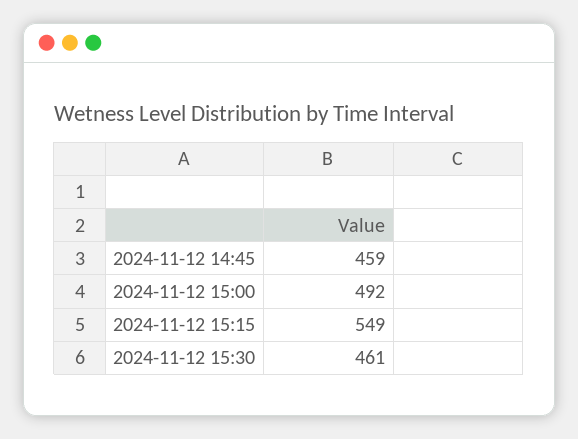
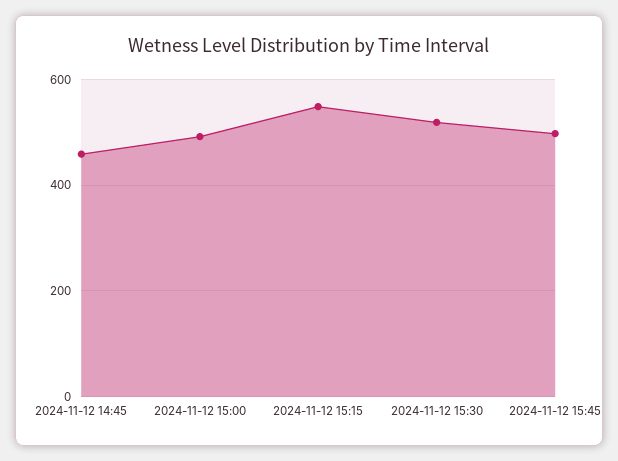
2024-11-12 15:30: 461 -> 520
2024-11-12 15:45: none -> 500

